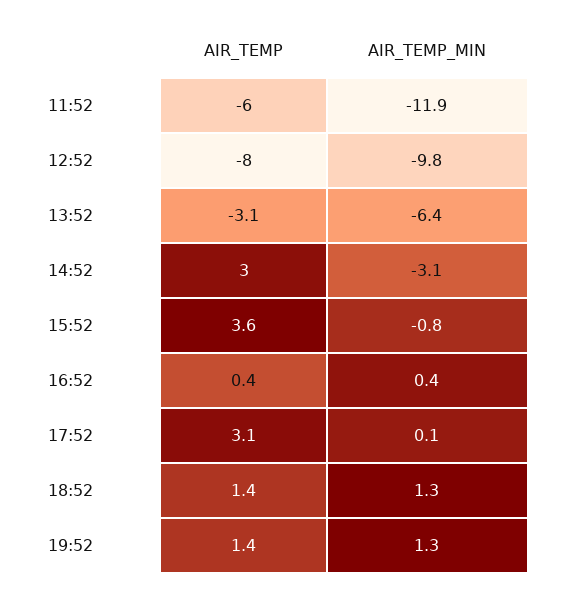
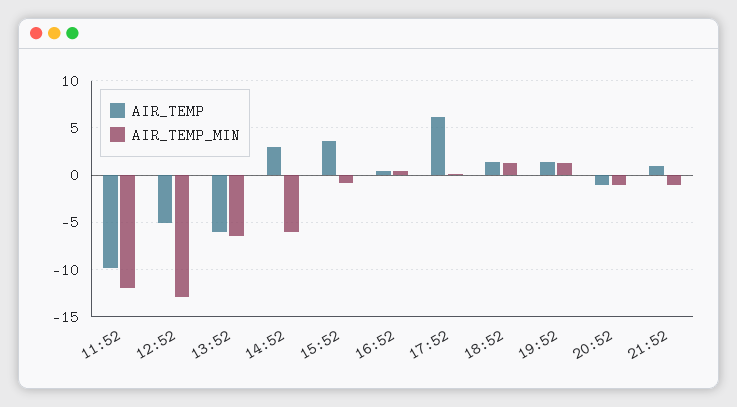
AIR_TEMP, 11:52: -6 -> -10
AIR_TEMP, 12:52: -8 -> -5
AIR_TEMP_MIN, 12:52: -9.8 -> -13
AIR_TEMP, 13:52: -3.1 -> -6
AIR_TEMP_MIN, 14:52: -3.1 -> -6
AIR_TEMP, 17:52: 3.1 -> 6
AIR_TEMP, 20:52: none -> -1
AIR_TEMP_MIN, 20:52: none -> -1
AIR_TEMP, 21:52: none -> 1
AIR_TEMP_MIN, 21:52: none -> -1

